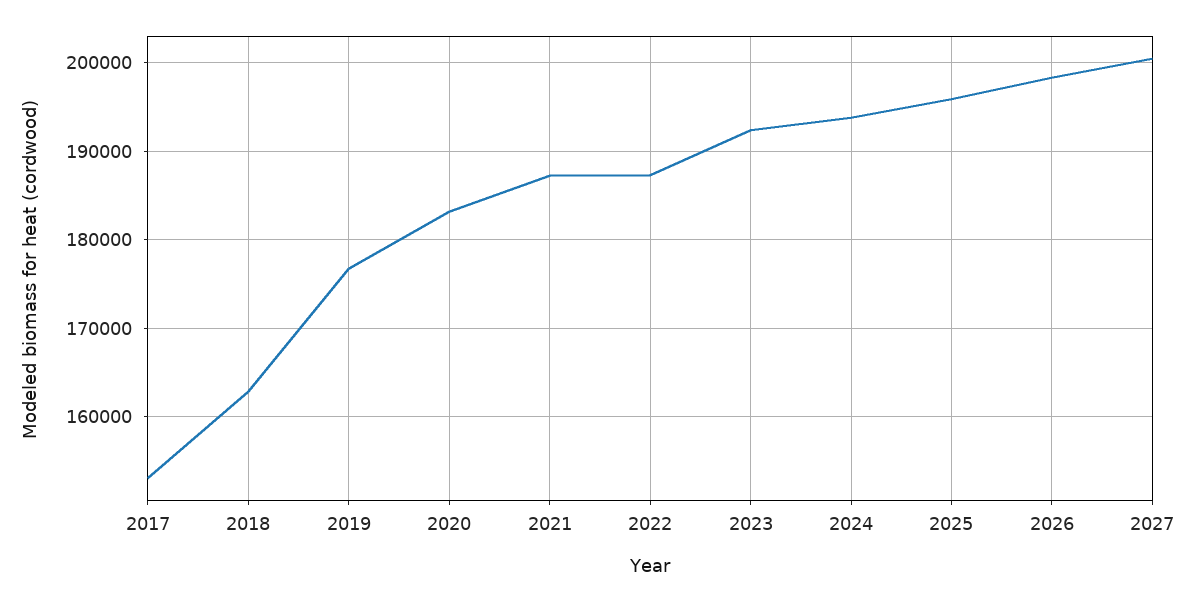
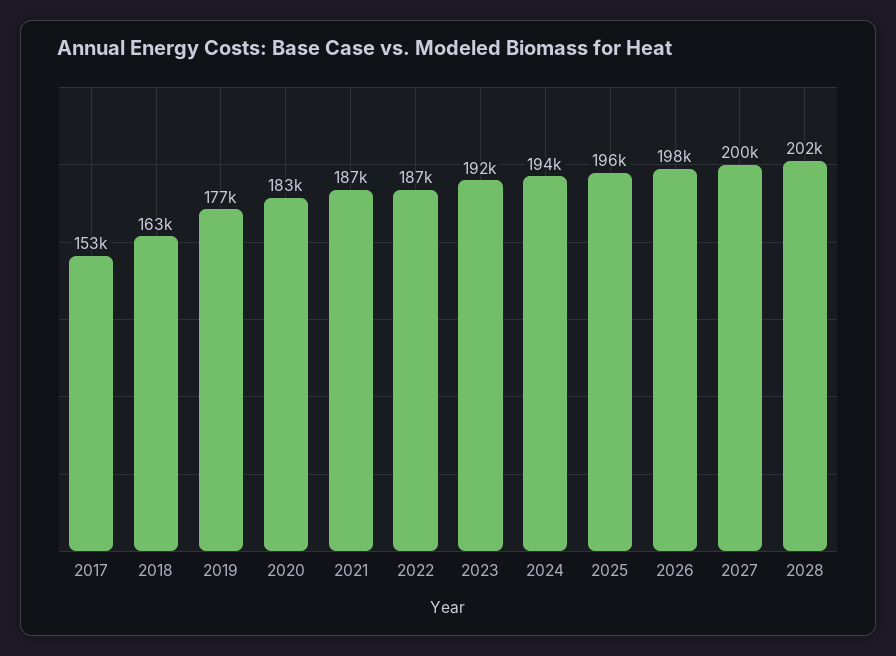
2028: none -> 202000

